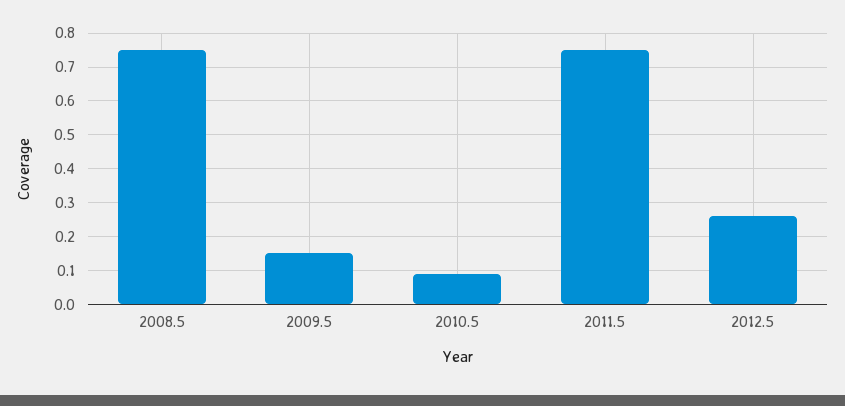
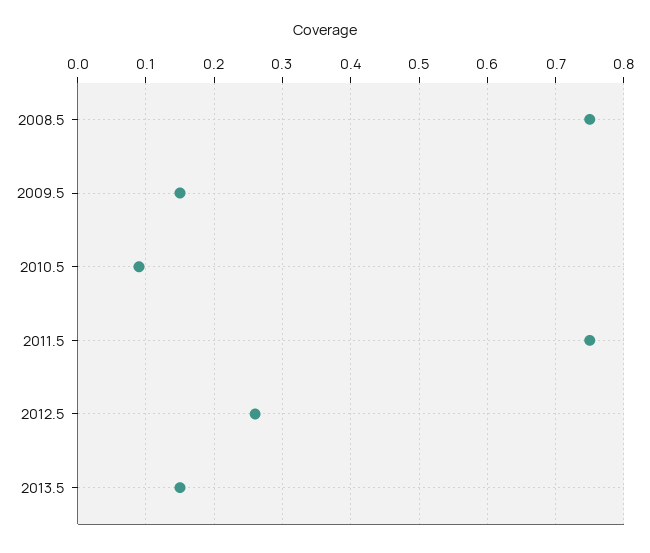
2013.5: none -> 0.15

